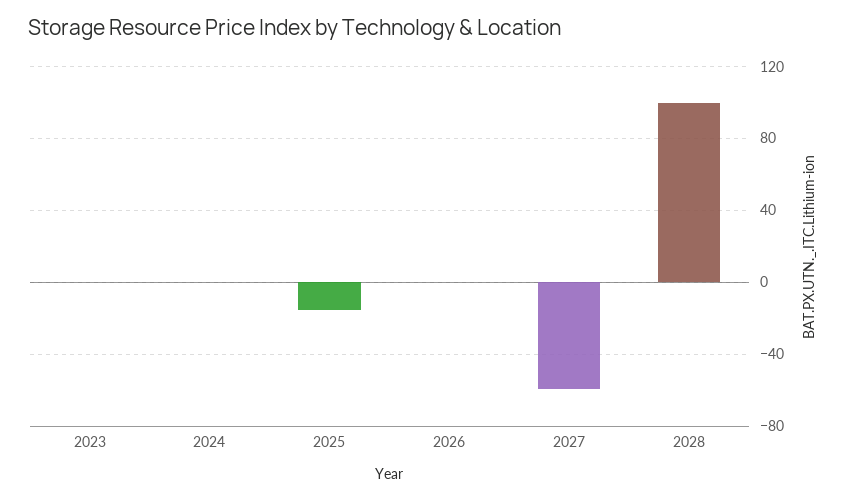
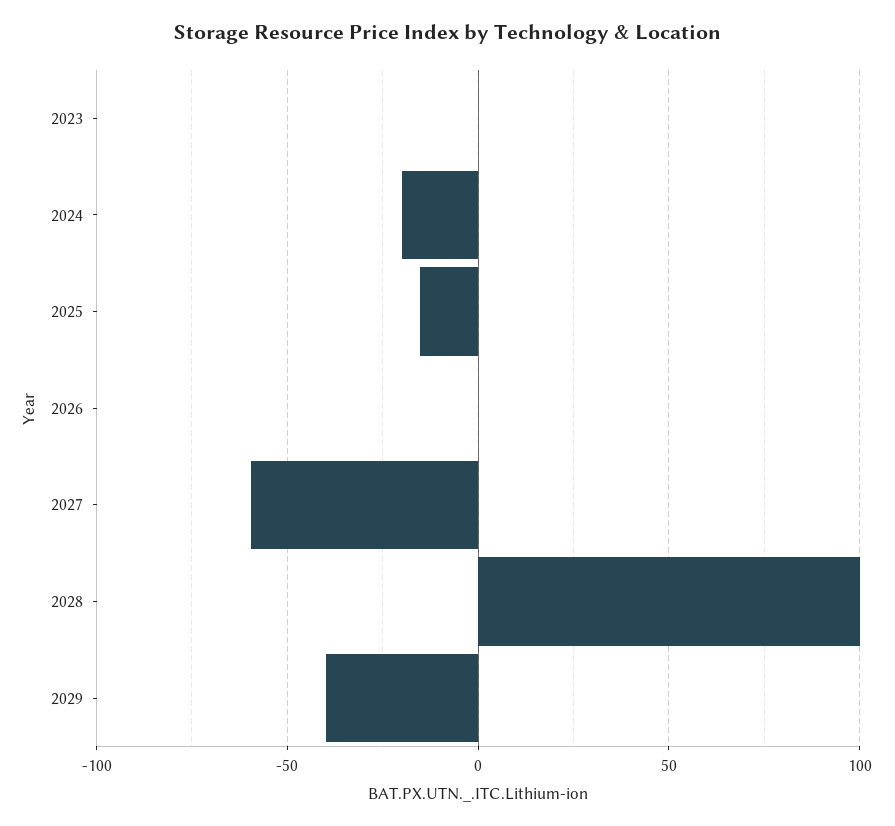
2024: 0 -> -20
2029: none -> -40

